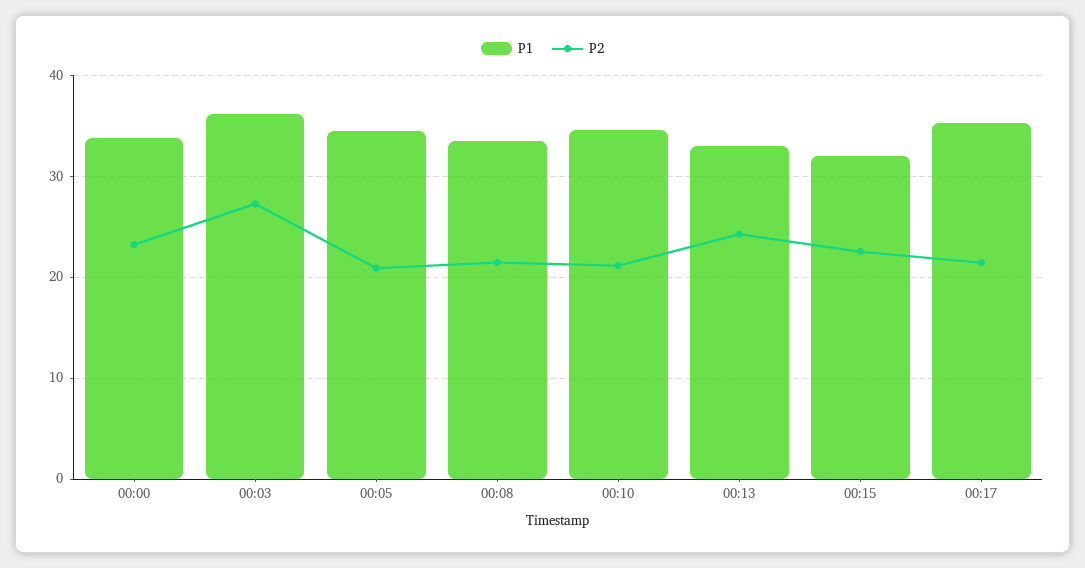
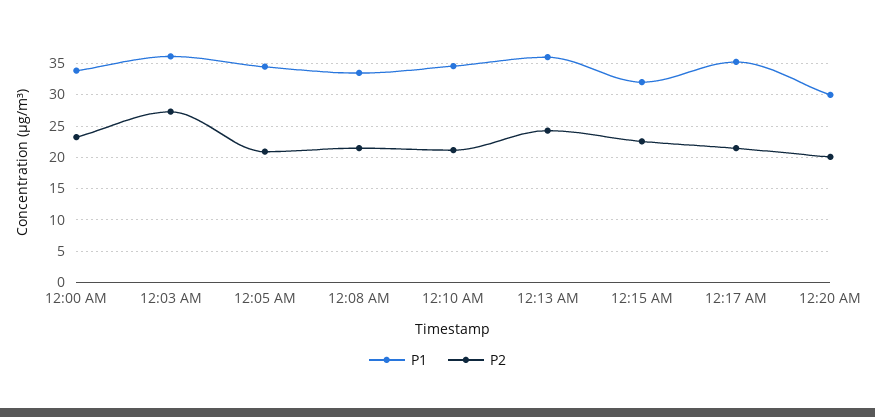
P1, 00:13: 33 -> 36
P1, 12:20 AM: none -> 30
P2, 12:20 AM: none -> 20

